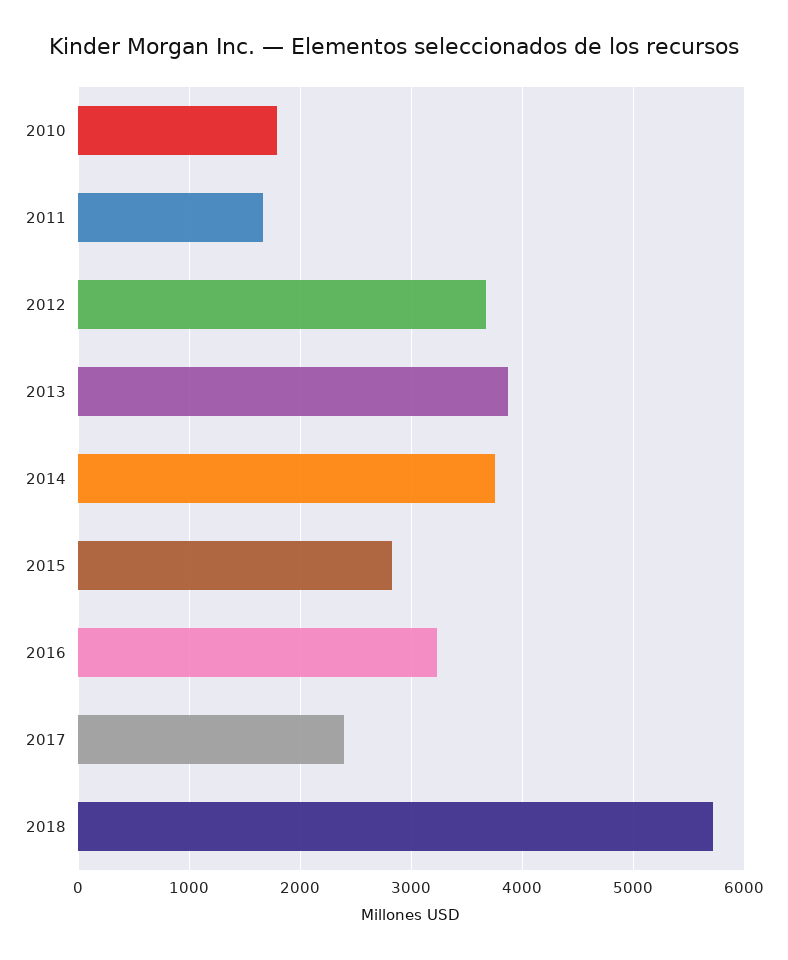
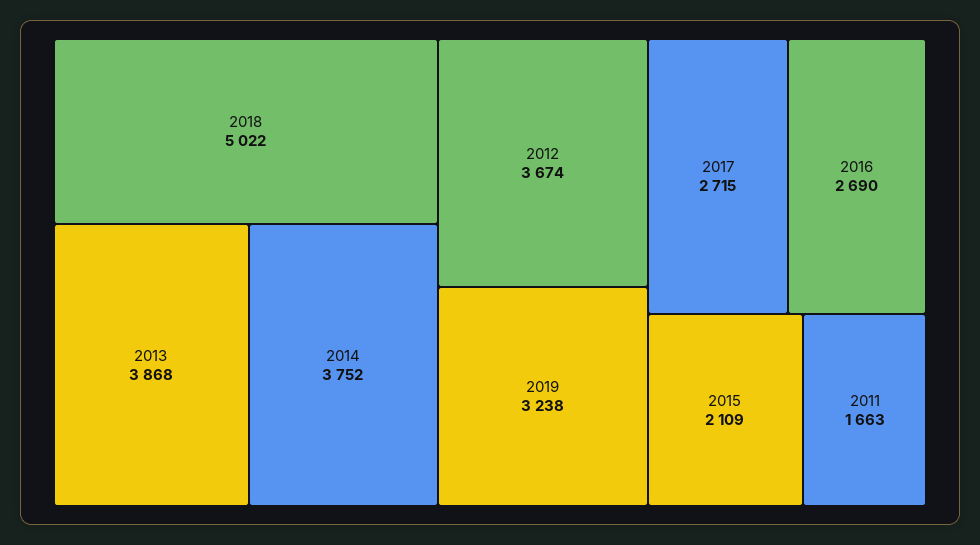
2010: 1800 -> none
2015: 2800 -> 2109
2016: 3200 -> 2690
2017: 2400 -> 2715
2018: 5700 -> 5022
2019: none -> 3238

